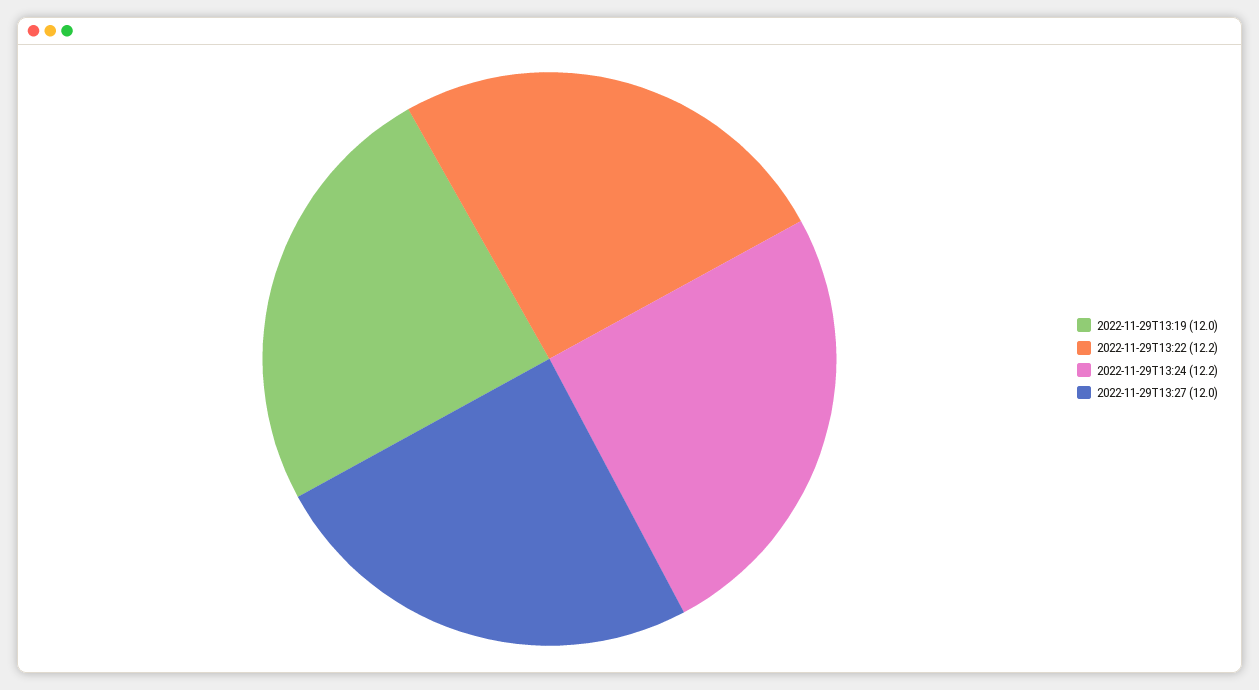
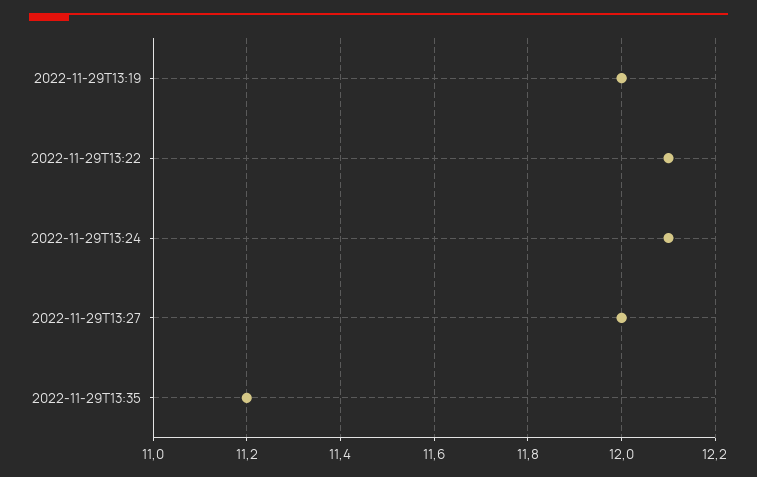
2022-11-29T13:22: 12.2 -> 12.1
2022-11-29T13:24: 12.2 -> 12.1
2022-11-29T13:35: none -> 11.2

